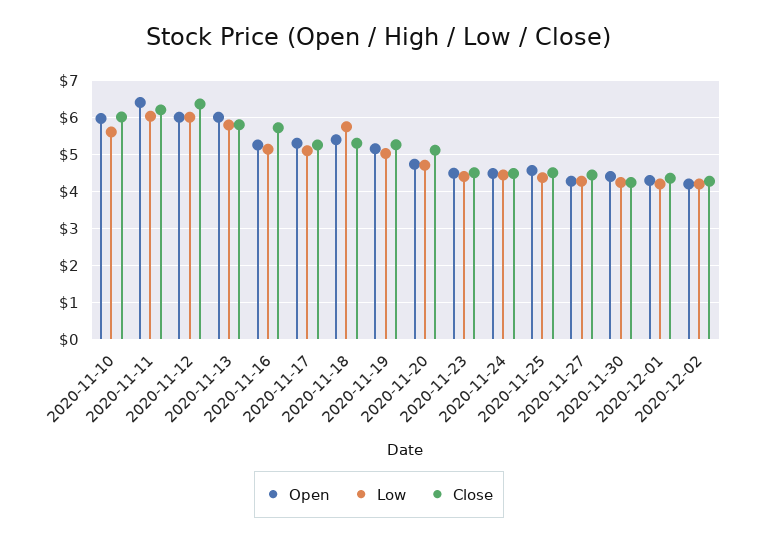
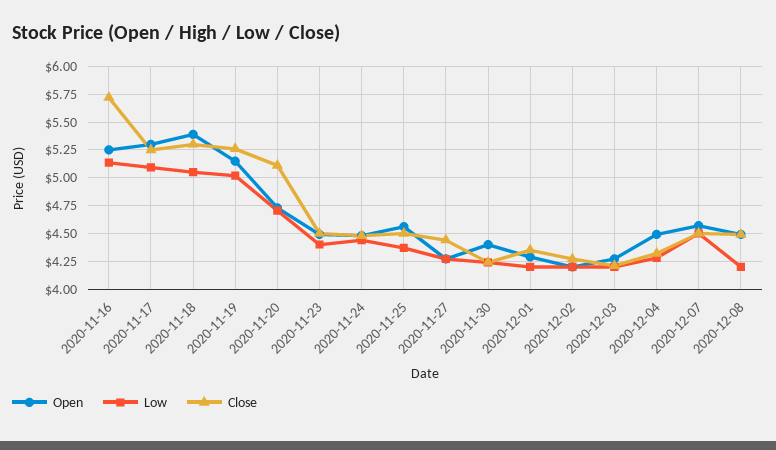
Open, 2020-11-10: 6 -> none
Low, 2020-11-10: 5.6 -> none
Close, 2020-11-10: 6 -> none
Open, 2020-11-11: 6.4 -> none
Low, 2020-11-11: 6 -> none
Close, 2020-11-11: 6.2 -> none
Open, 2020-11-12: 6 -> none
Low, 2020-11-12: 6 -> none
Close, 2020-11-12: 6.4 -> none
Open, 2020-11-13: 6 -> none
Low, 2020-11-13: 5.8 -> none
Close, 2020-11-13: 5.8 -> none
Low, 2020-11-18: 5.8 -> 5
Open, 2020-12-03: none -> 4.25
Low, 2020-12-03: none -> 4.25
Close, 2020-12-03: none -> 4.25
Open, 2020-12-04: none -> 4.5
Low, 2020-12-04: none -> 4.25
Close, 2020-12-04: none -> 4.25
Open, 2020-12-07: none -> 4.5
Low, 2020-12-07: none -> 4.5
Close, 2020-12-07: none -> 4.5
Open, 2020-12-08: none -> 4.5
Low, 2020-12-08: none -> 4.25
Close, 2020-12-08: none -> 4.5

